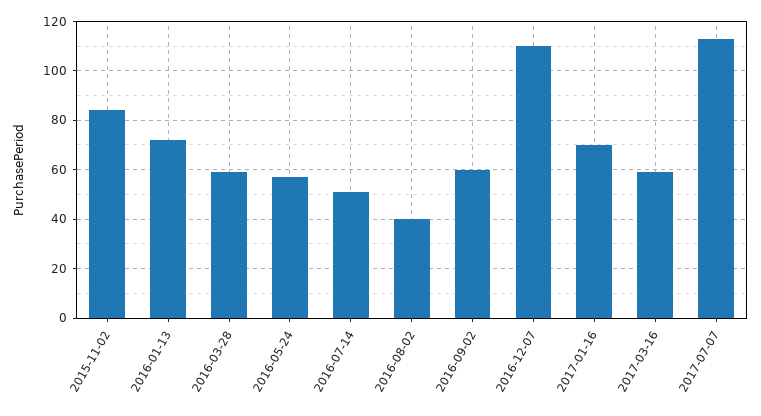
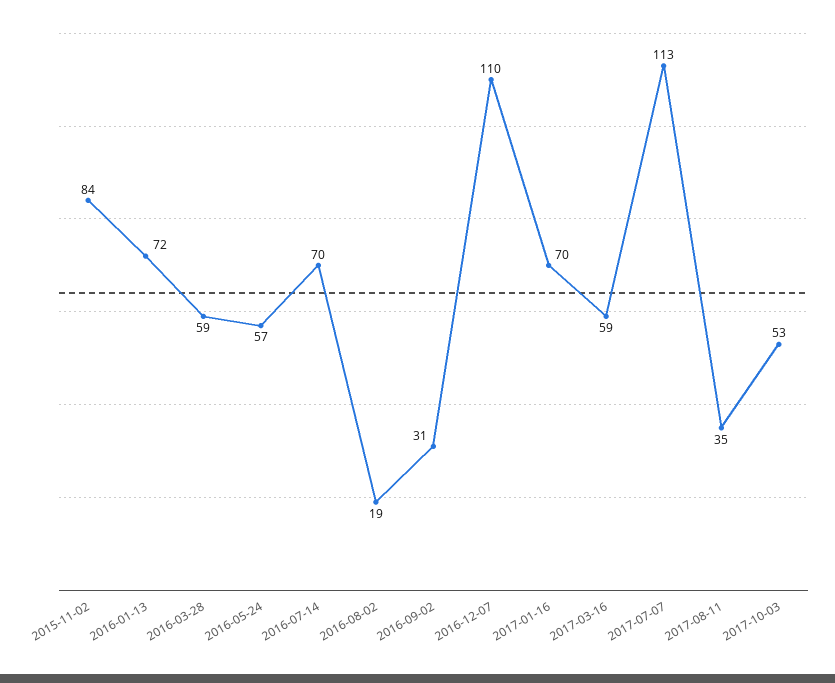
2016-07-14: 50 -> 70
2016-08-02: 40 -> 19
2016-09-02: 60 -> 31
2017-08-11: none -> 35
2017-10-03: none -> 53

